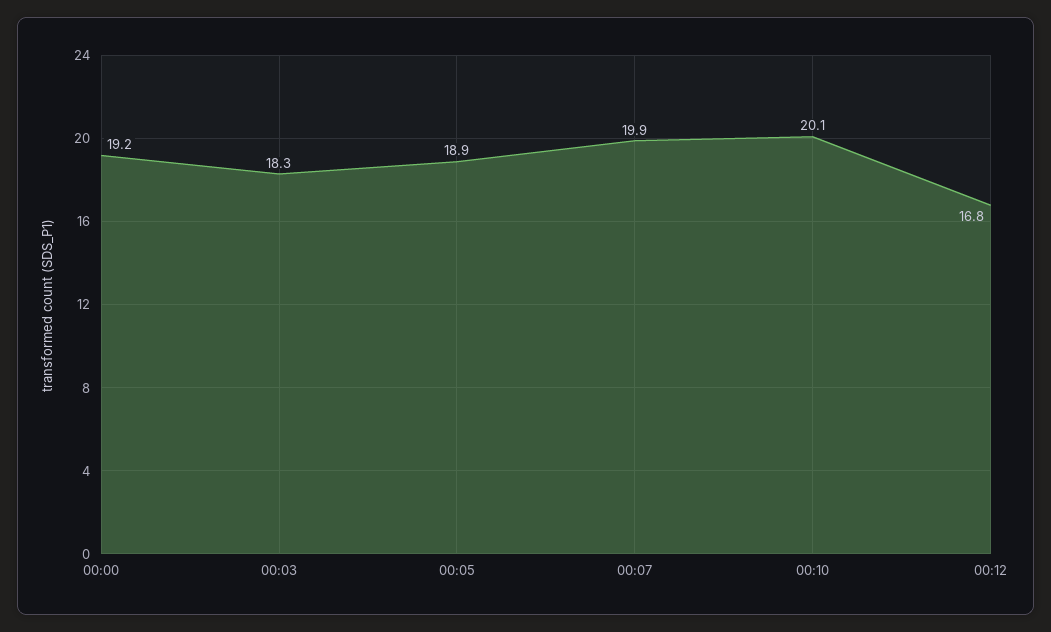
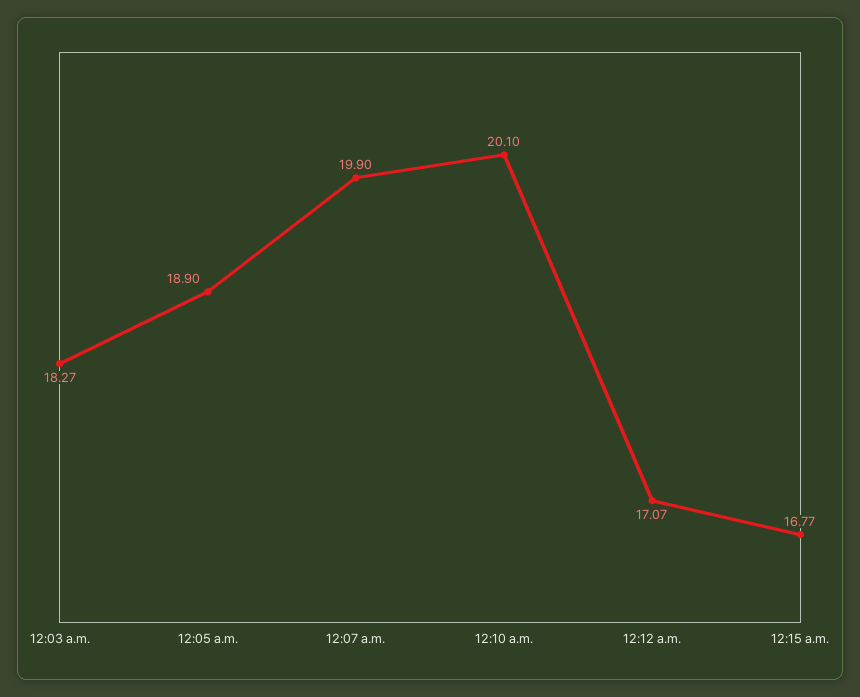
00:00: 19.2 -> none
00:12: 16.8 -> 17.07
12:15 a.m.: none -> 16.77

